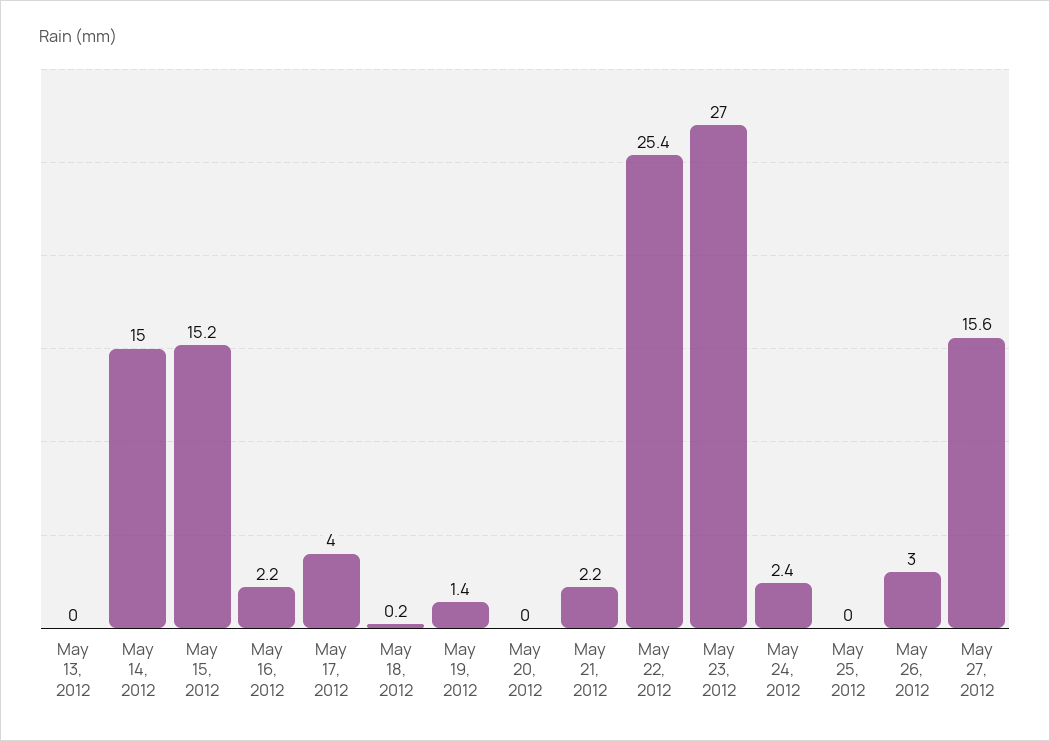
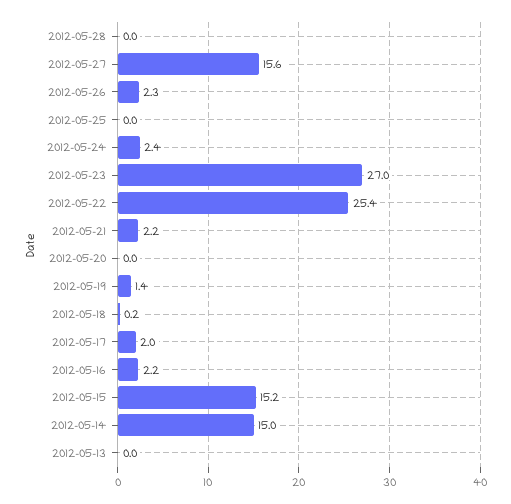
May 17, 2012: 4 -> 2
May 26, 2012: 3 -> 2.3
2012-05-28: none -> 0

